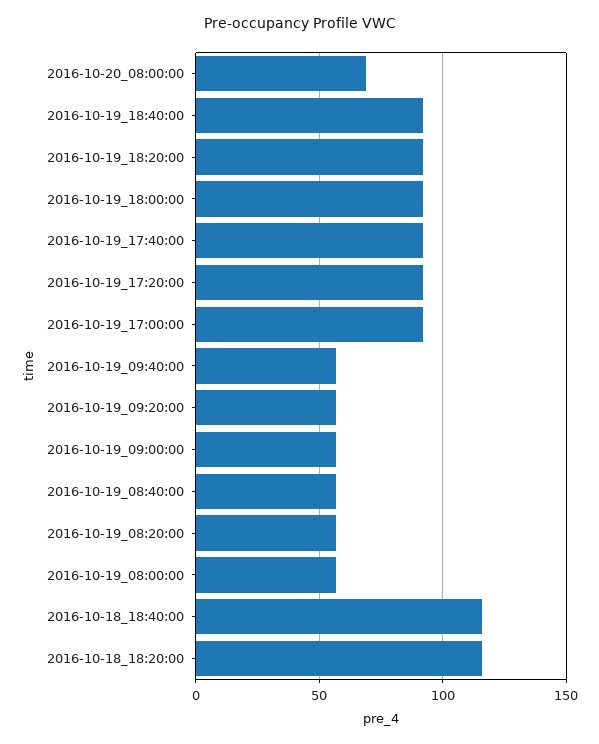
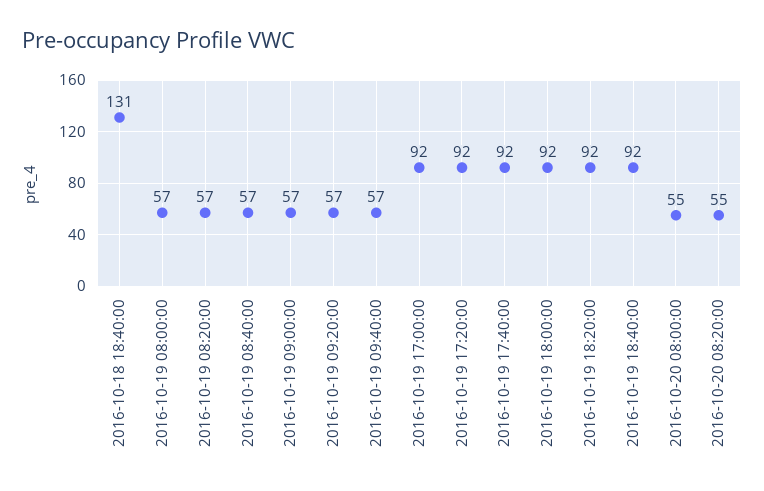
2016-10-20_08:00:00: 70 -> 55
2016-10-18_18:40:00: 115 -> 131
2016-10-18_18:20:00: 115 -> none
2016-10-20 08:20:00: none -> 55

